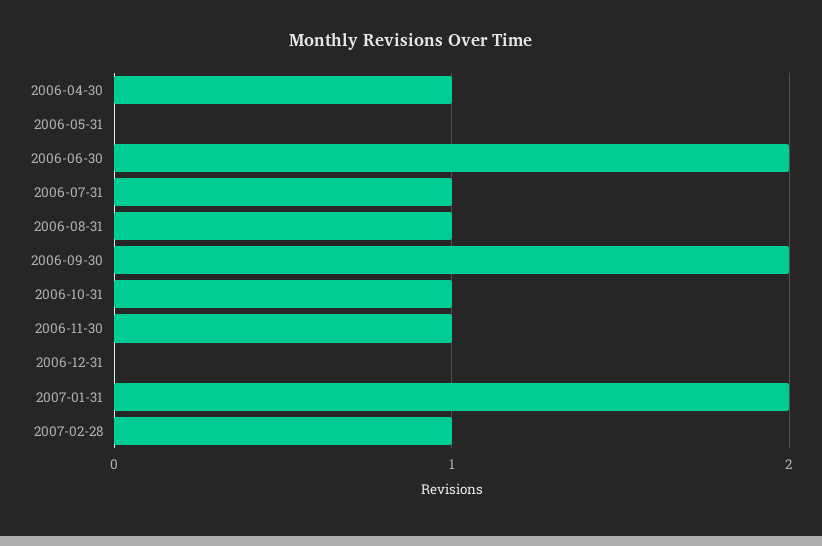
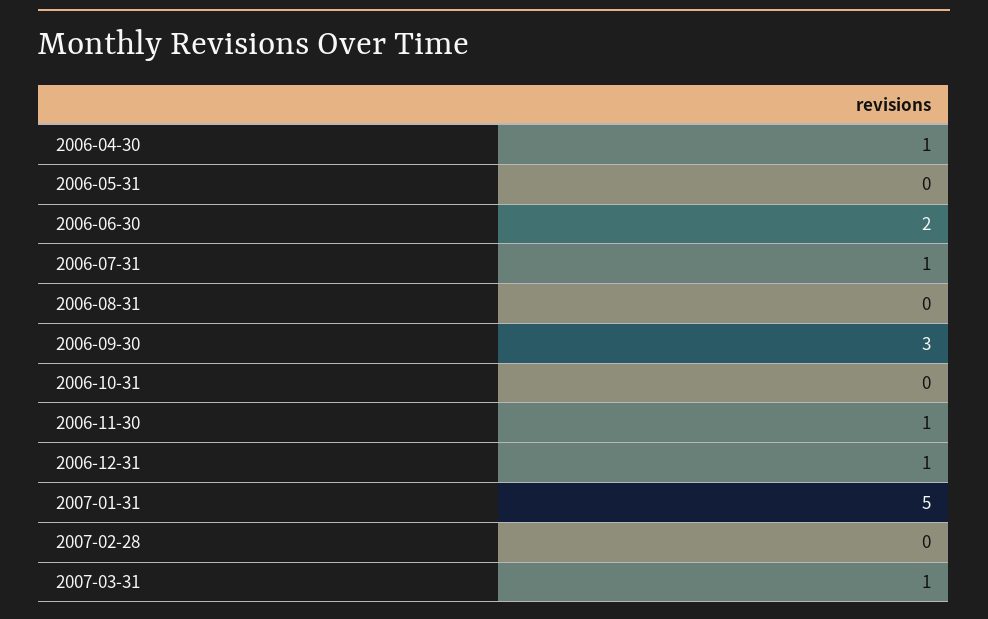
2006-08-31: 1 -> 0
2006-09-30: 2 -> 3
2006-10-31: 1 -> 0
2006-12-31: 0 -> 1
2007-01-31: 2 -> 5
2007-02-28: 1 -> 0
2007-03-31: none -> 1

